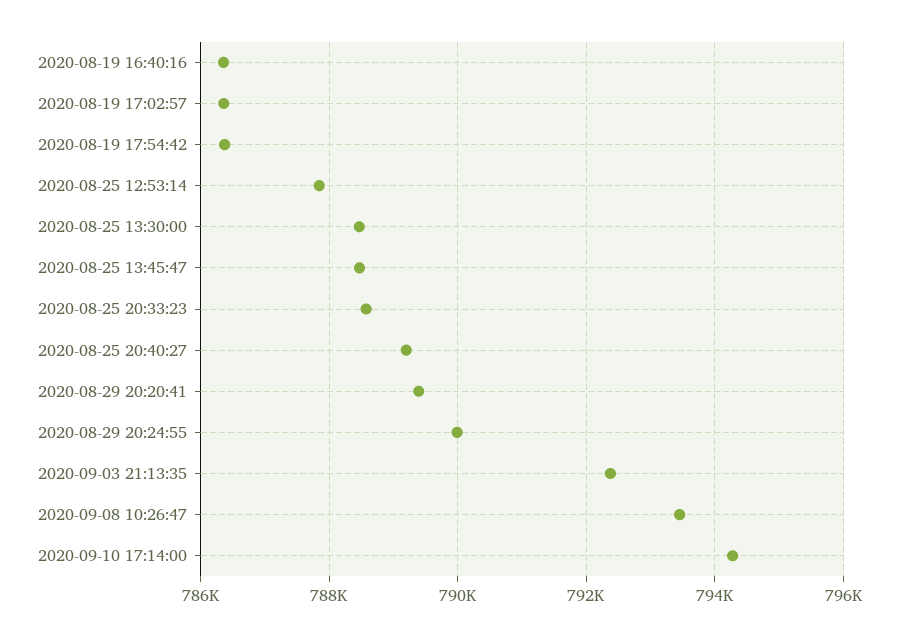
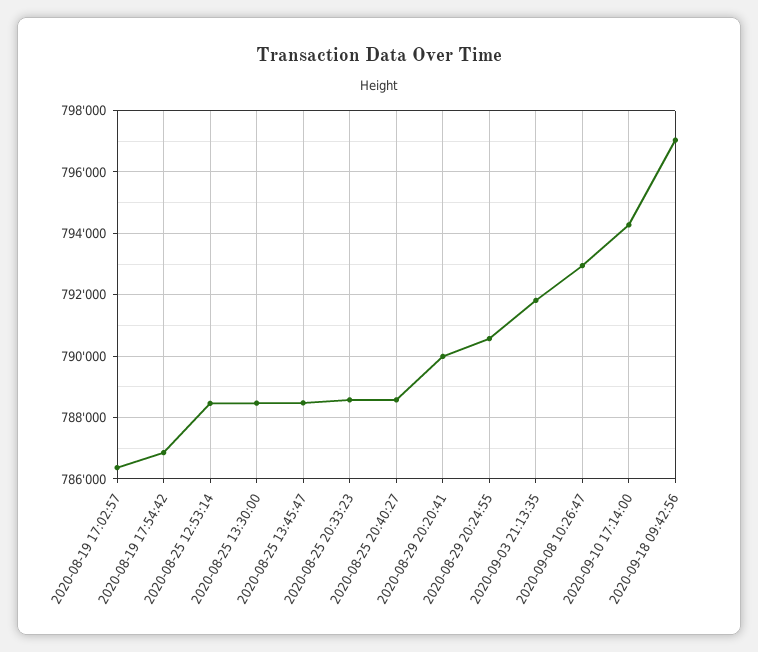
2020-08-19 16:40:16: 786400 -> none
2020-08-19 17:54:42: 786400 -> 786800
2020-08-25 12:53:14: 787800 -> 788400
2020-08-25 20:40:27: 789200 -> 788600
2020-08-29 20:20:41: 789400 -> 790000
2020-08-29 20:24:55: 790000 -> 790600
2020-09-03 21:13:35: 792400 -> 791800
2020-09-08 10:26:47: 793400 -> 793000
2020-09-18 09:42:56: none -> 797000

